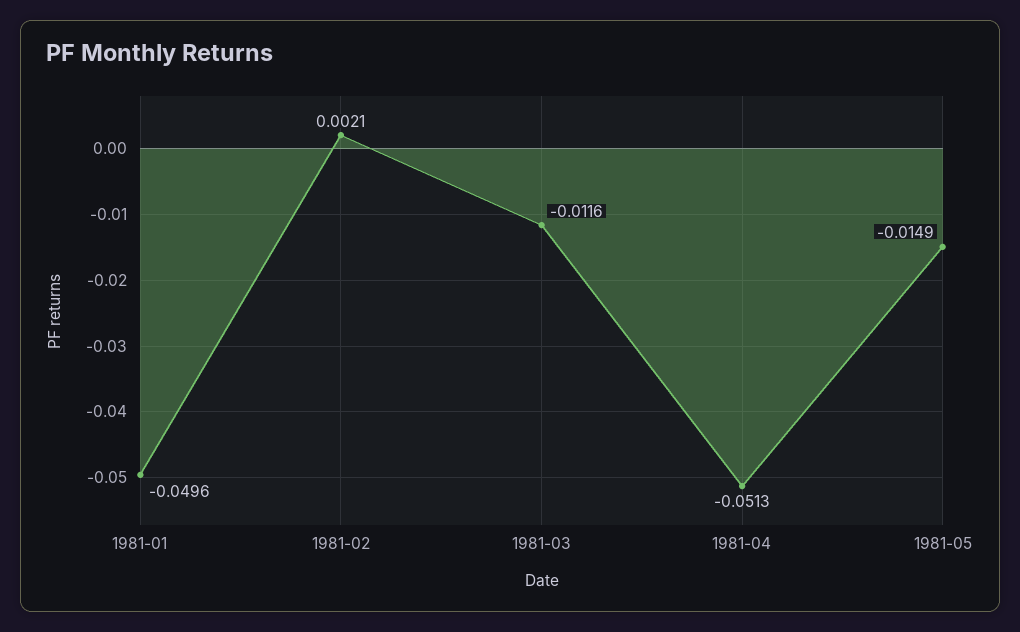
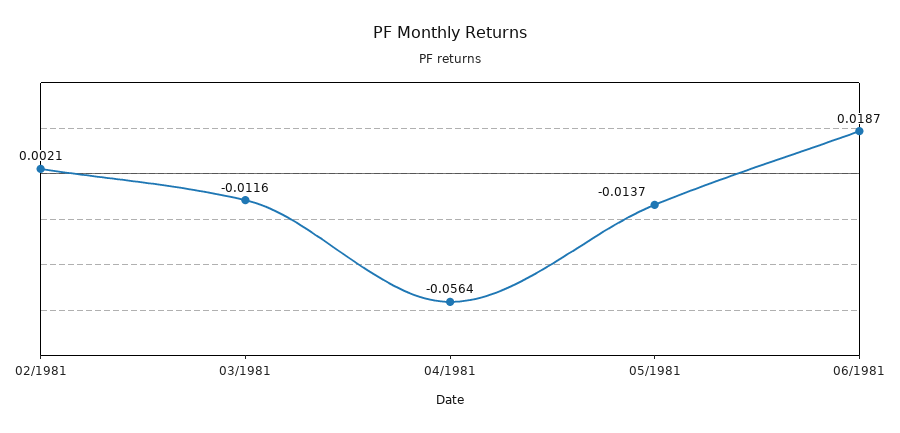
1981-01: -0.0496 -> none
1981-04: -0.0513 -> -0.0564
1981-05: -0.0149 -> -0.0137
06/1981: none -> 0.0187

